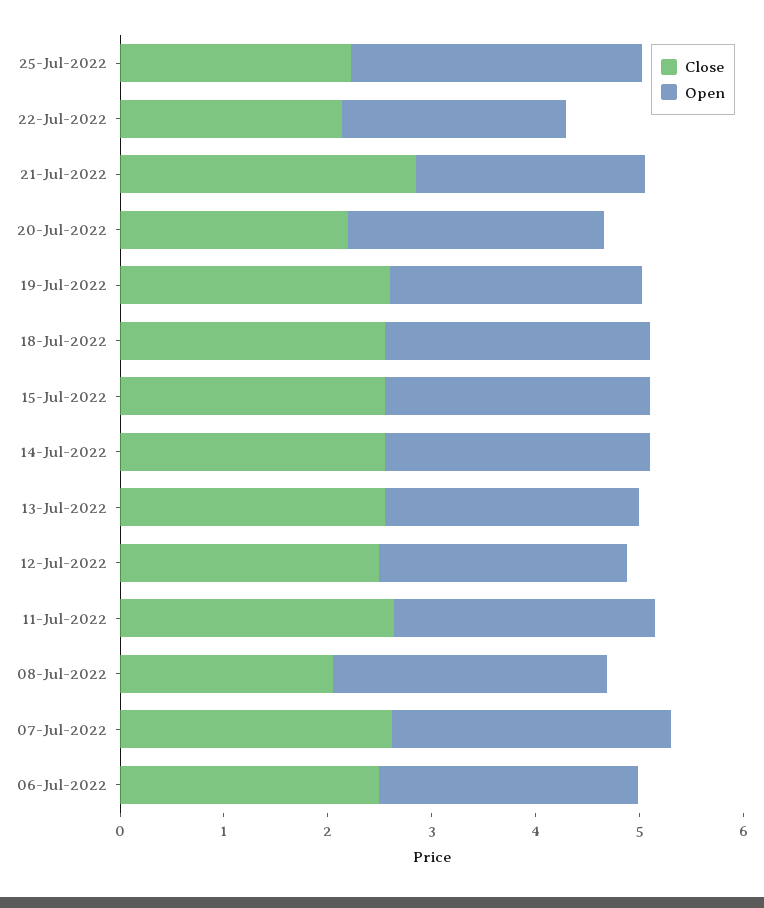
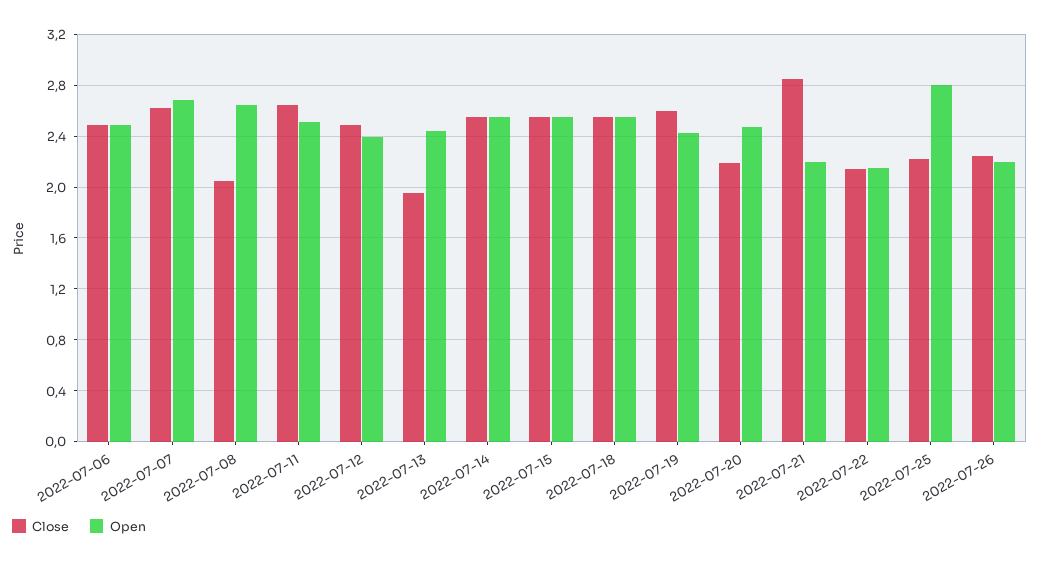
Close, 13-Jul-2022: 2.6 -> 1.95
Close, 2022-07-26: none -> 2.25
Open, 2022-07-26: none -> 2.2

